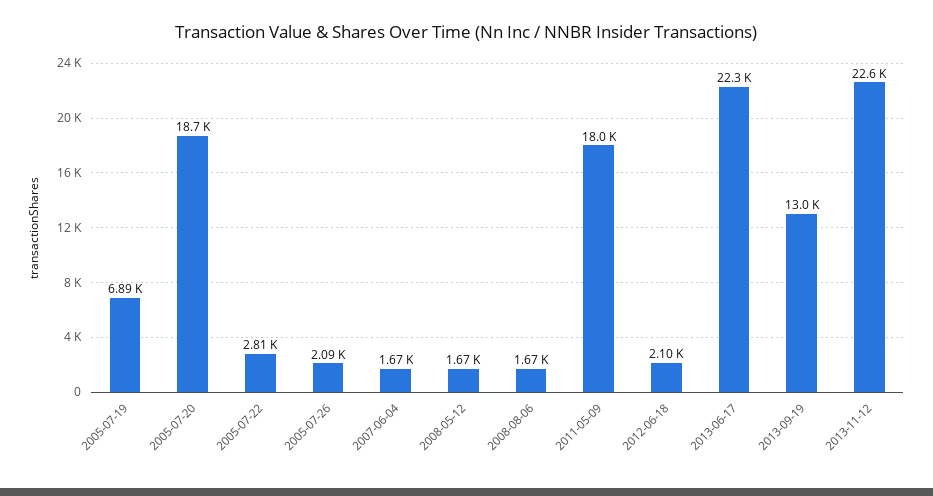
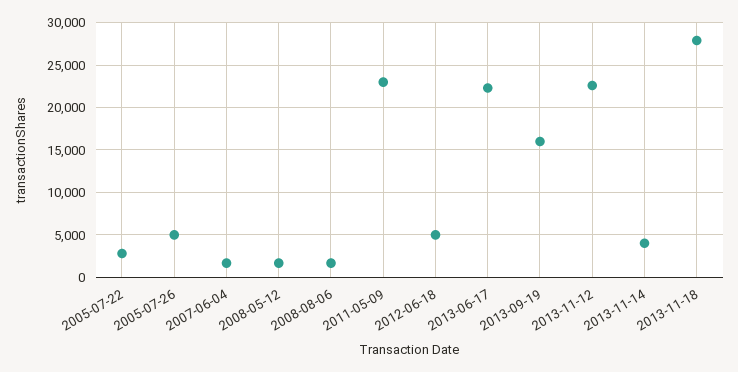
2005-07-19: 6890 -> none
2005-07-20: 18700 -> none
2005-07-26: 2090 -> 5000
2011-05-09: 18000 -> 23000
2012-06-18: 2100 -> 5000
2013-09-19: 13000 -> 16000
2013-11-14: none -> 4000
2013-11-18: none -> 28000

